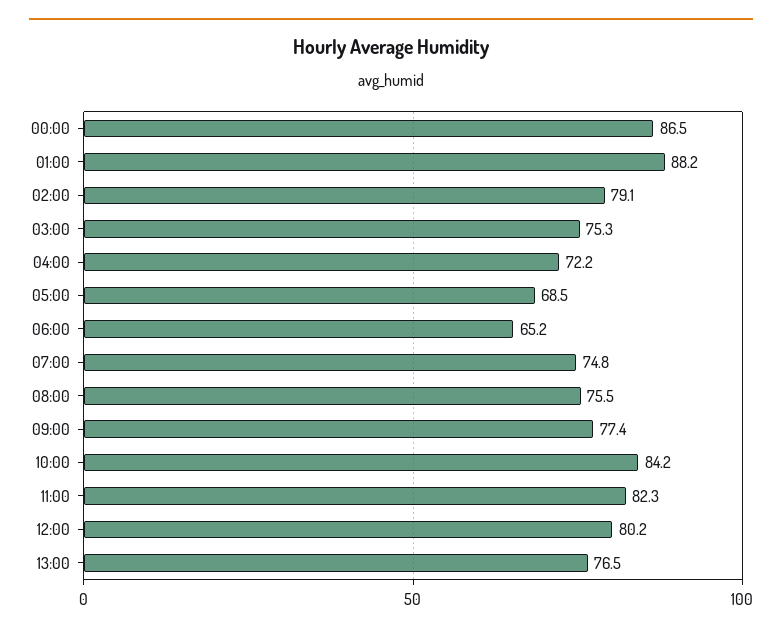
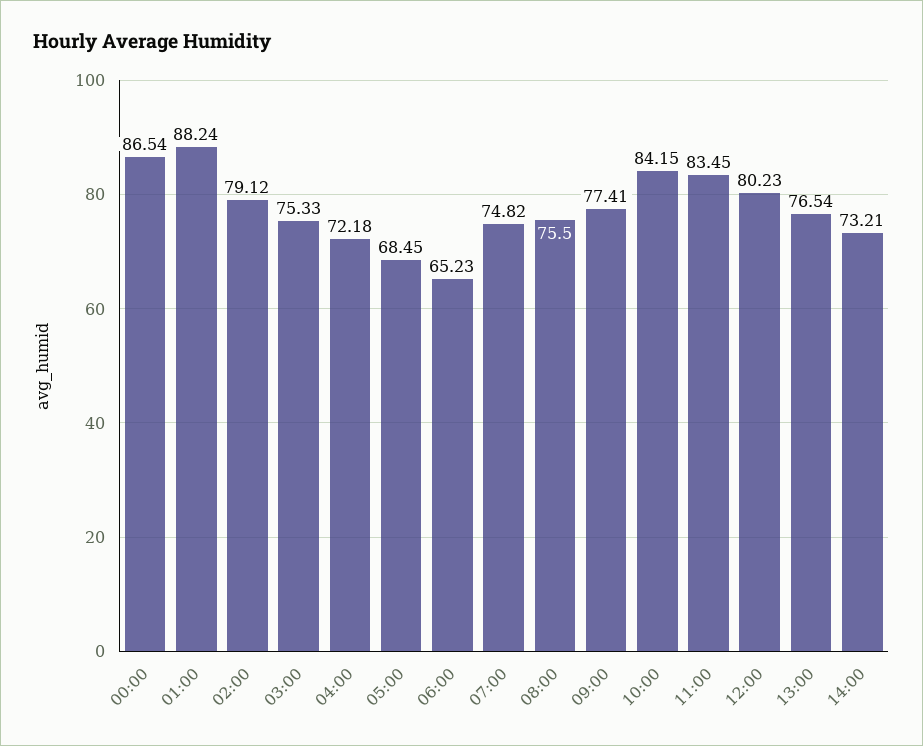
11:00: 82.3 -> 83.45
14:00: none -> 73.21

